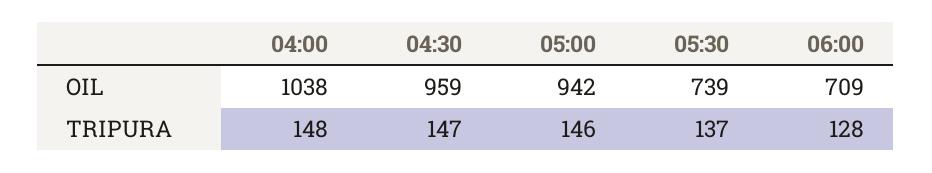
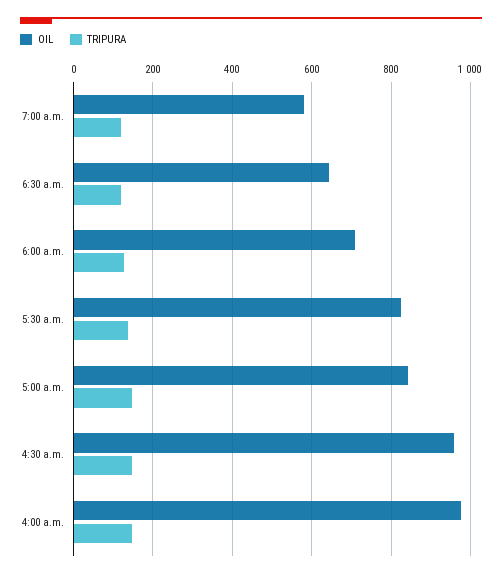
OIL, 04:00: 1038 -> 980
OIL, 05:00: 942 -> 840
OIL, 05:30: 739 -> 820
OIL, 7:00 a.m.: none -> 580
TRIPURA, 7:00 a.m.: none -> 120
OIL, 6:30 a.m.: none -> 640
TRIPURA, 6:30 a.m.: none -> 120

